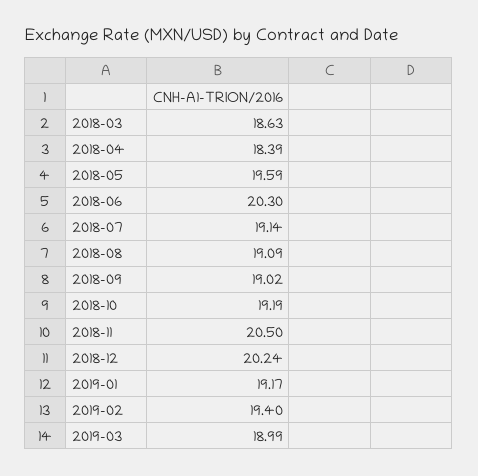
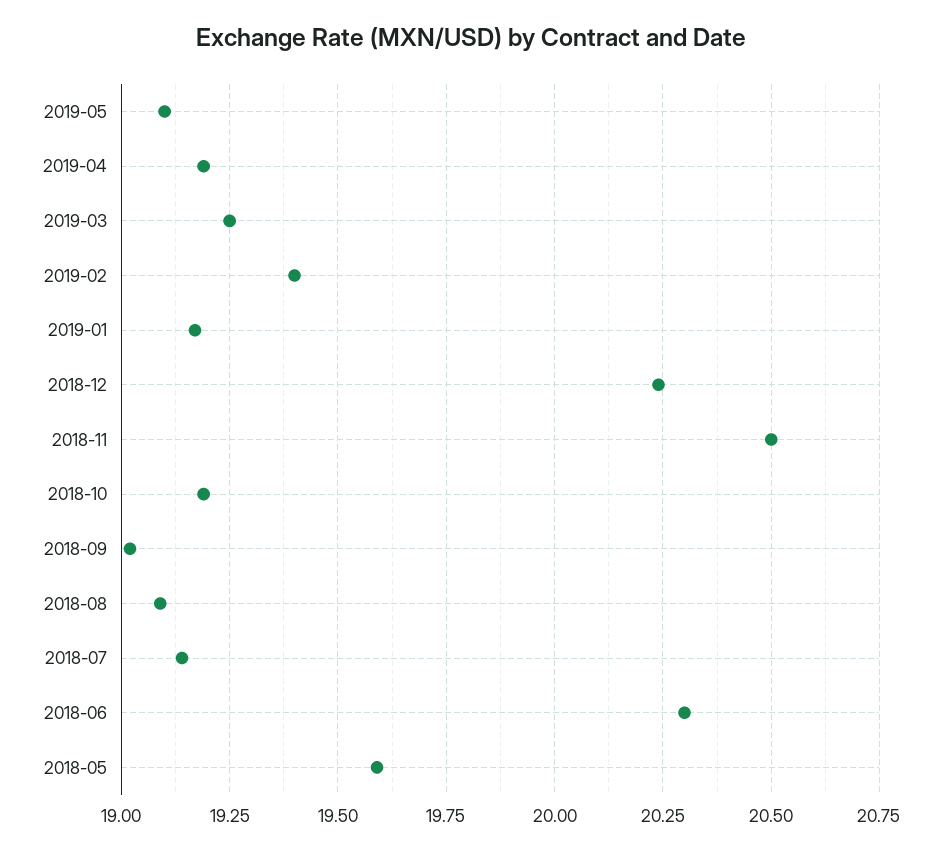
2018-03: 18.63 -> none
2018-04: 18.39 -> none
2019-03: 18.99 -> 19.25
2019-05: none -> 19.1
2019-04: none -> 19.2

